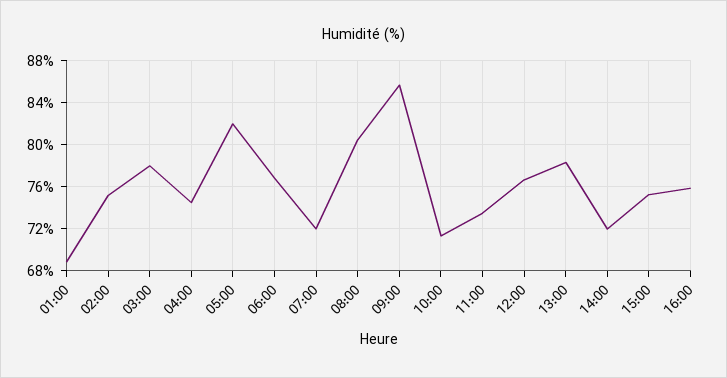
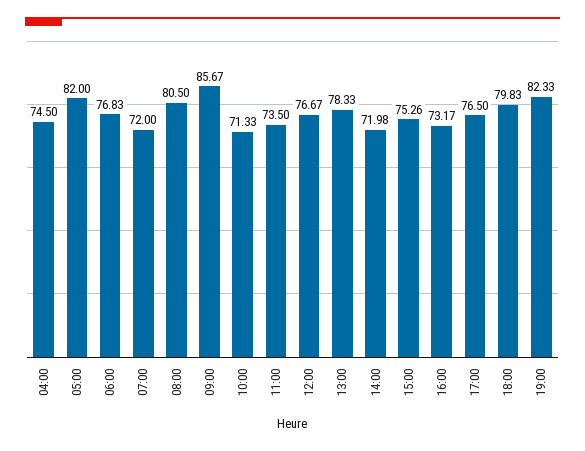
01:00: 69 -> none
02:00: 75 -> none
03:00: 78 -> none
16:00: 76 -> 73.17
17:00: none -> 76.5
18:00: none -> 79.83
19:00: none -> 82.33

